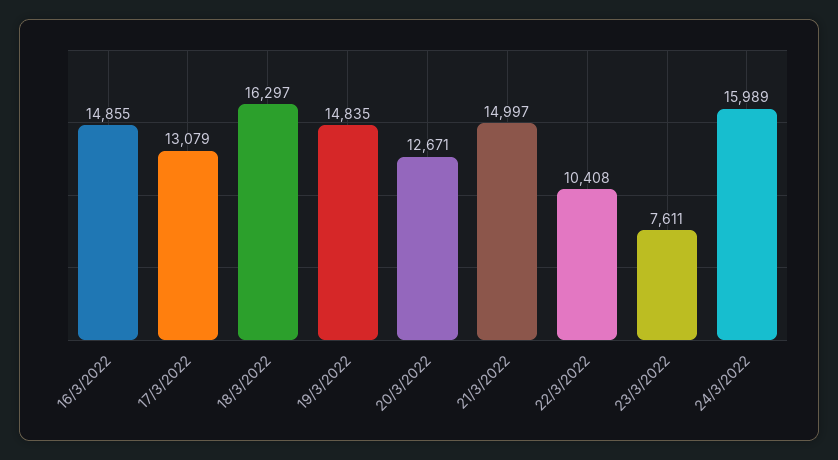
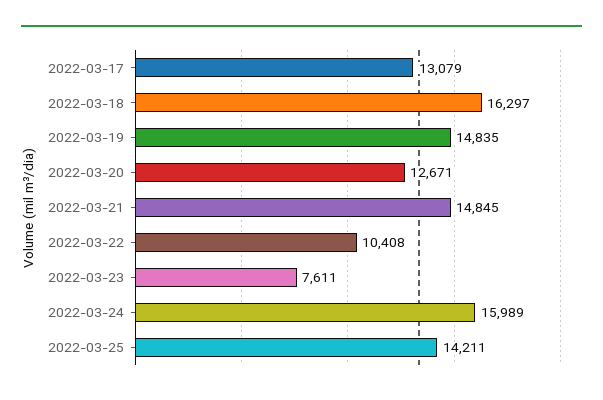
16/3/2022: 14855 -> none
21/3/2022: 14997 -> 14845
2022-03-25: none -> 14211

